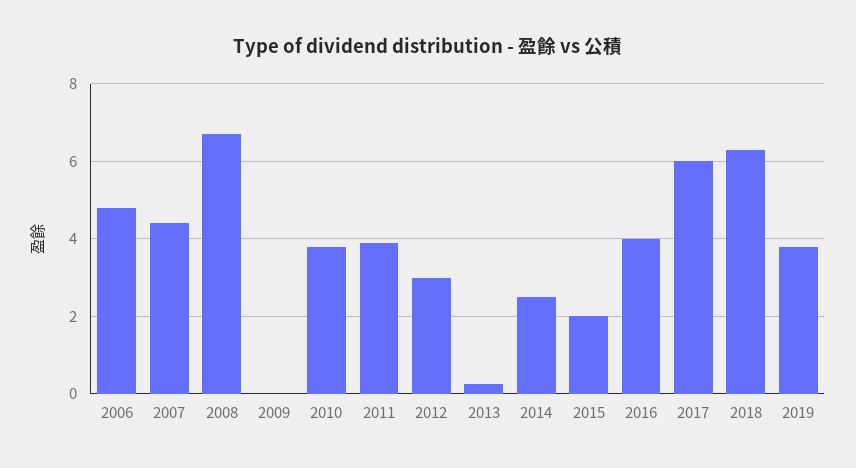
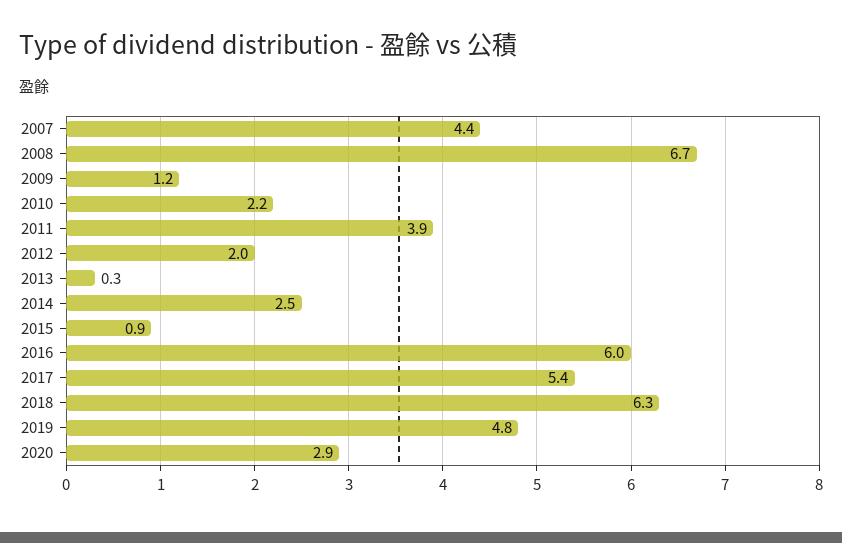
2006: 4.8 -> none
2009: 0 -> 1.2
2010: 3.8 -> 2.2
2012: 3 -> 2
2015: 2 -> 0.9
2016: 4 -> 6
2017: 6 -> 5.4
2019: 3.8 -> 4.8
2020: none -> 2.9

